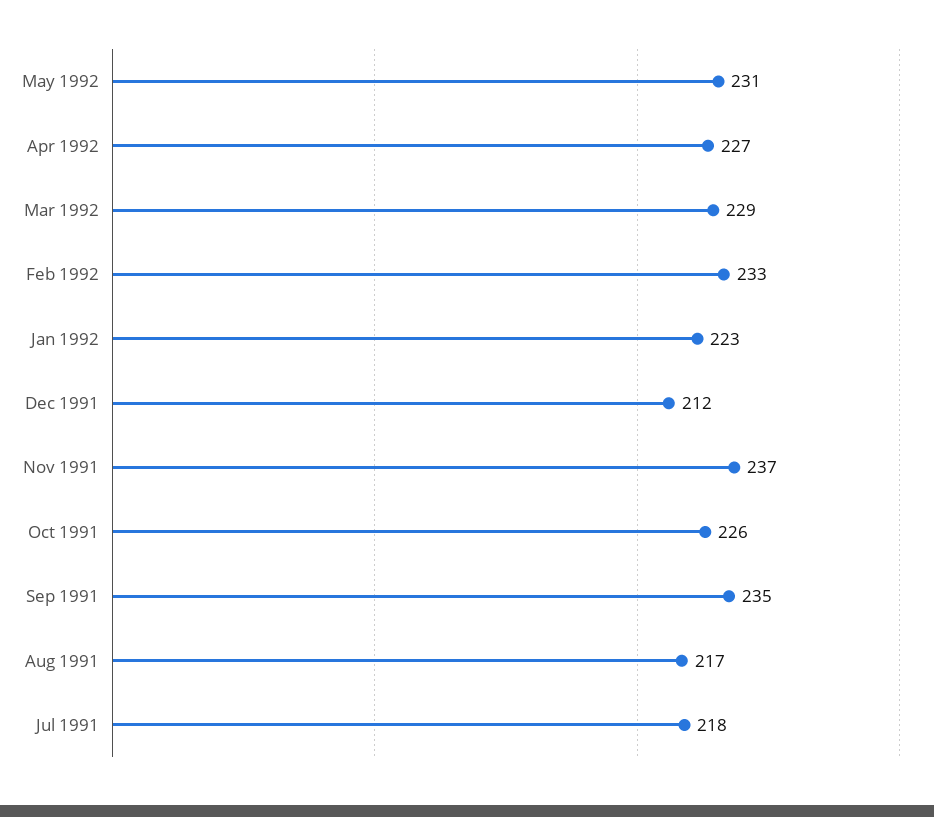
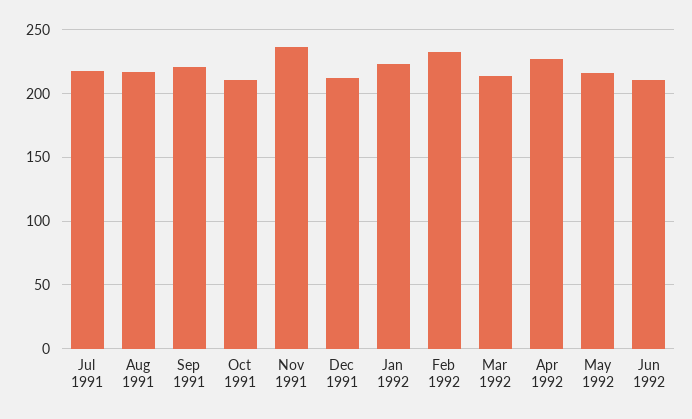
May 1992: 231 -> 215
Mar 1992: 229 -> 215
Oct 1991: 226 -> 210
Sep 1991: 235 -> 220
Jun 1992: none -> 210

